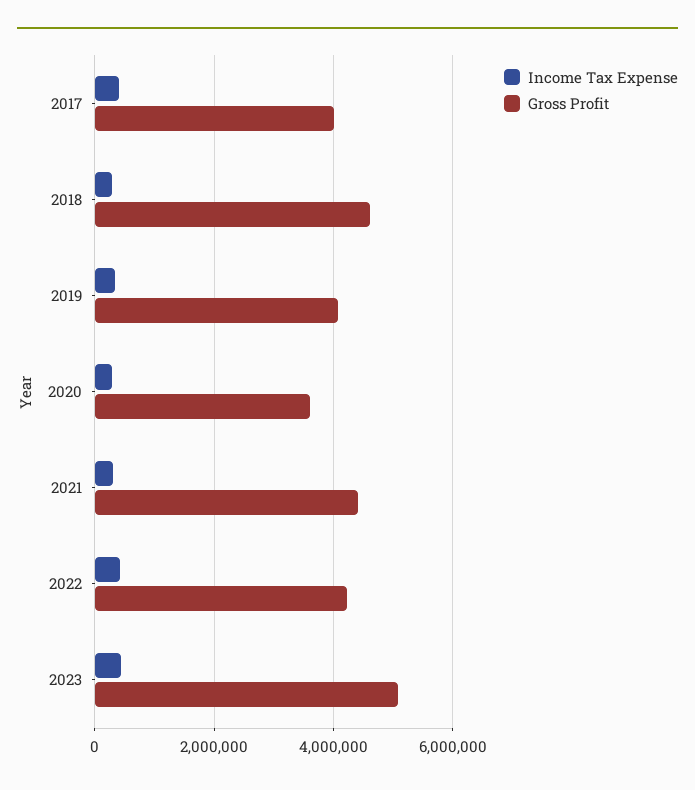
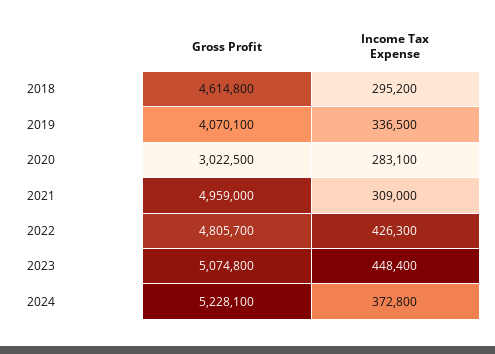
Income Tax Expense, 2017: 400000 -> none
Gross Profit, 2017: 4000000 -> none
Gross Profit, 2020: 3600000 -> 3022500
Gross Profit, 2021: 4400000 -> 4959000
Gross Profit, 2022: 4200000 -> 4805700
Gross Profit, 2024: none -> 5228100
Income Tax Expense, 2024: none -> 372800

